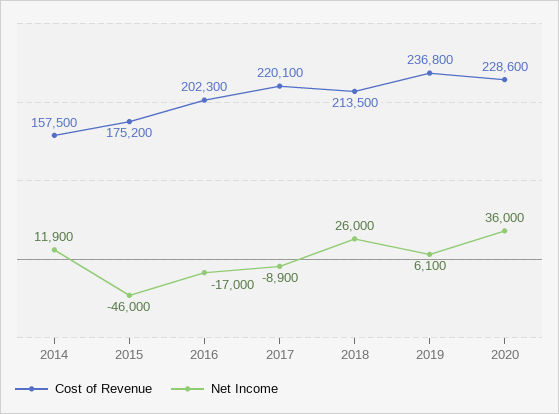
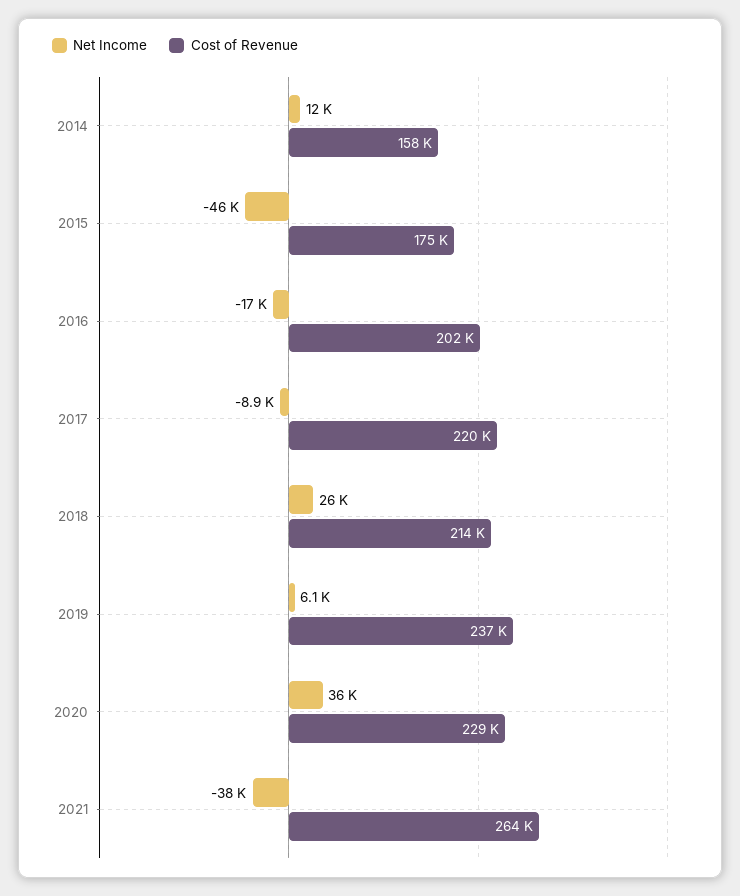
Net Income, 2021: none -> -38000
Cost of Revenue, 2021: none -> 264000

